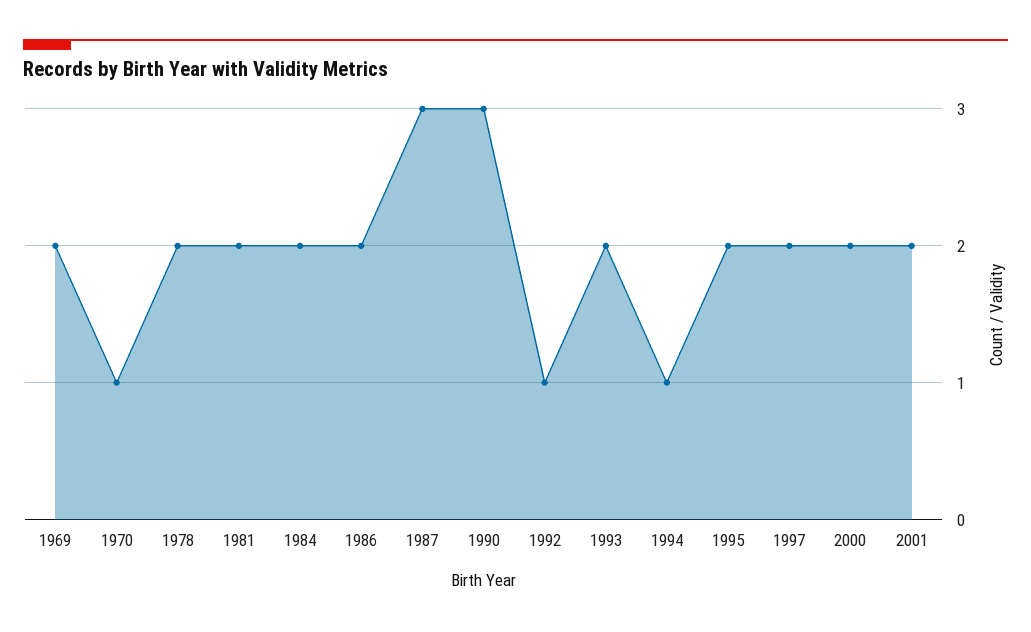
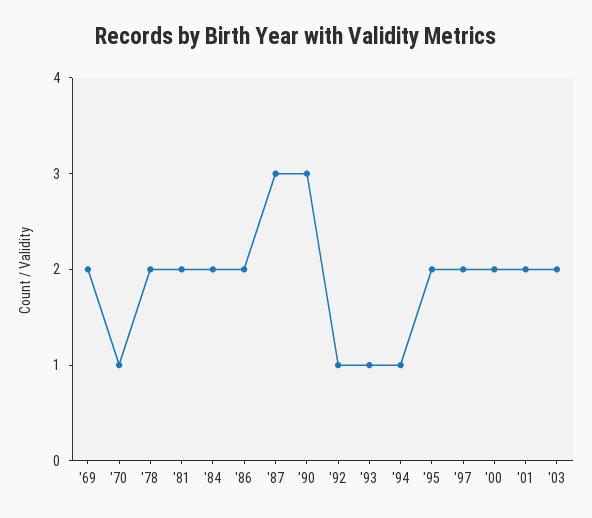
1993: 2 -> 1
'03: none -> 2

